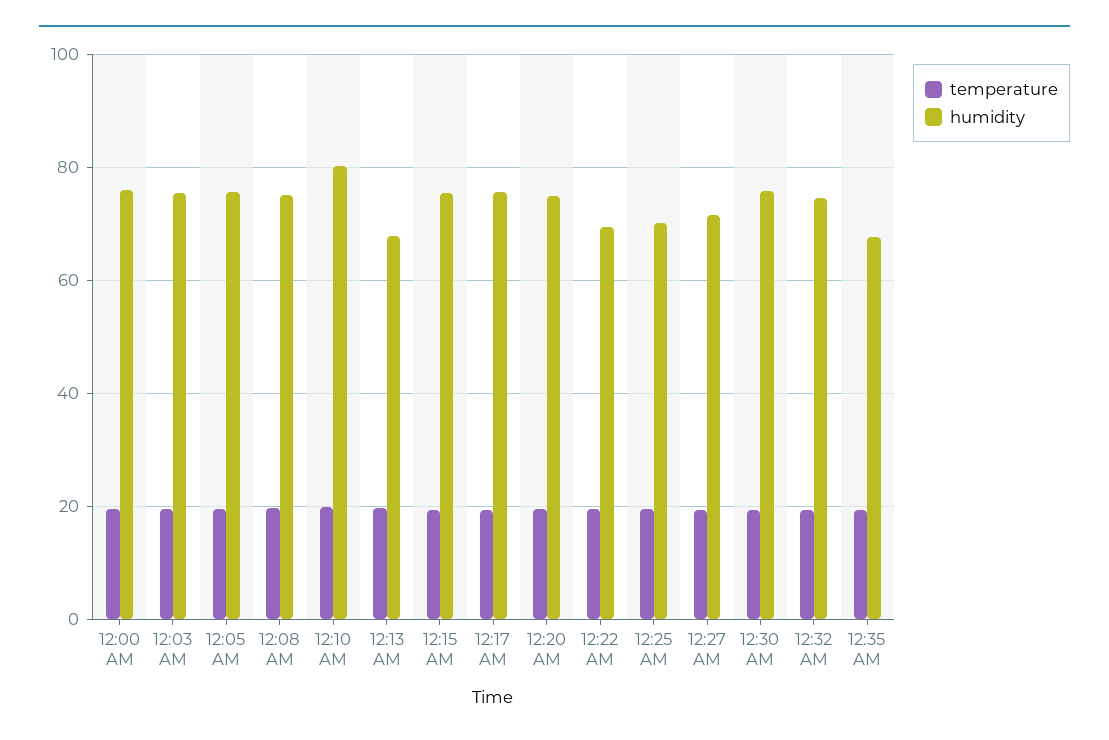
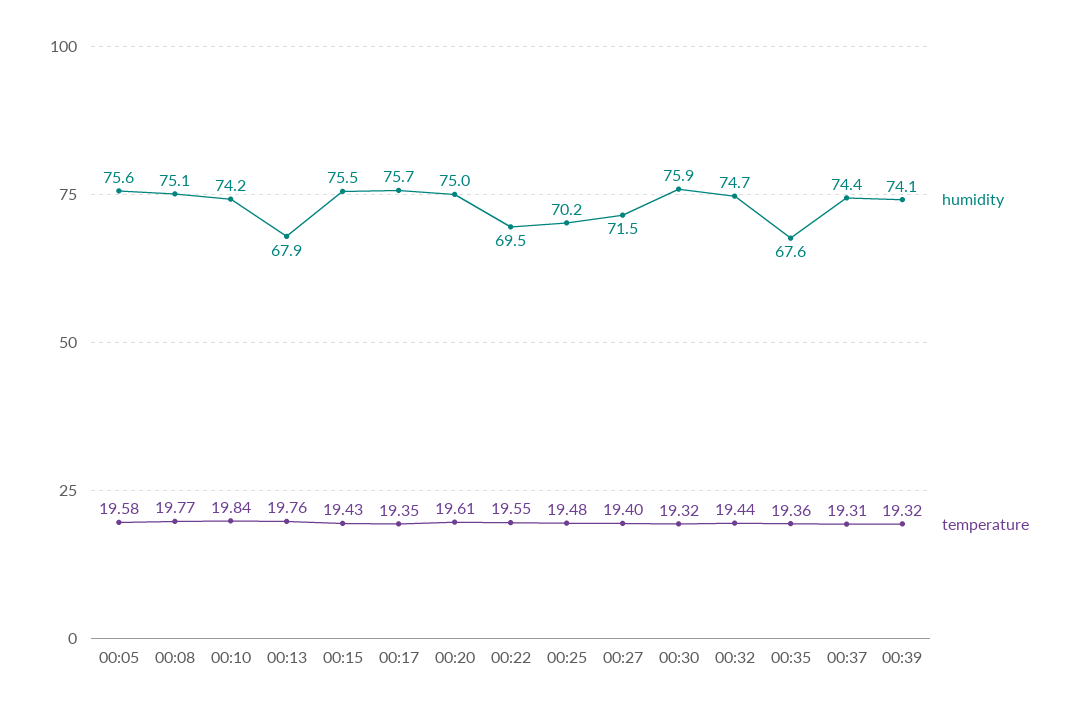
temperature, 12:00 AM: 20 -> none
humidity, 12:00 AM: 76 -> none
temperature, 12:03 AM: 20 -> none
humidity, 12:03 AM: 76 -> none
humidity, 12:10 AM: 80 -> 74.2
humidity, 00:37: none -> 74.4
temperature, 00:37: none -> 19.31
humidity, 00:39: none -> 74.1
temperature, 00:39: none -> 19.32

